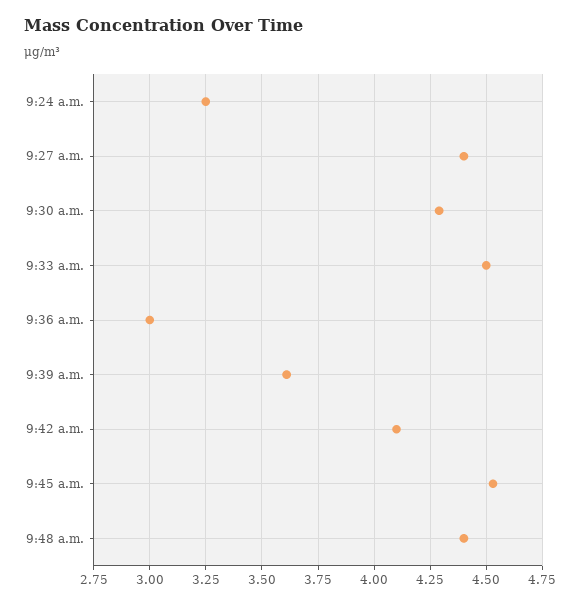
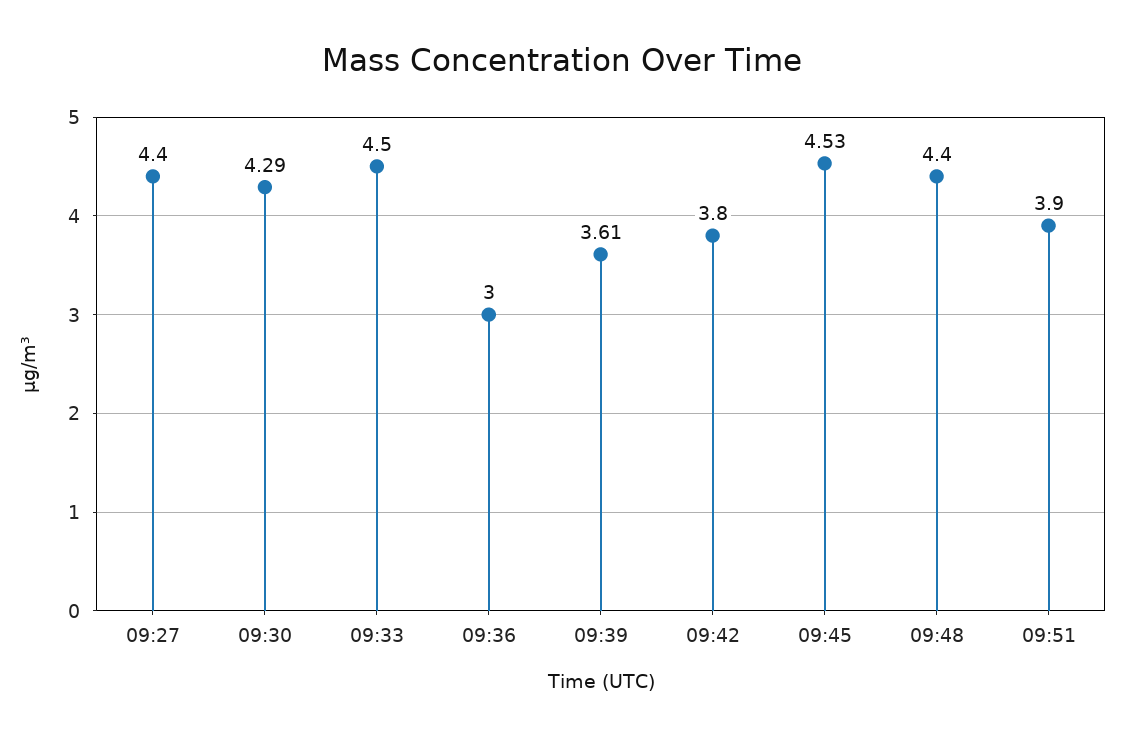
9:24 a.m.: 3.25 -> none
9:42 a.m.: 4.1 -> 3.8
09:51: none -> 3.9

